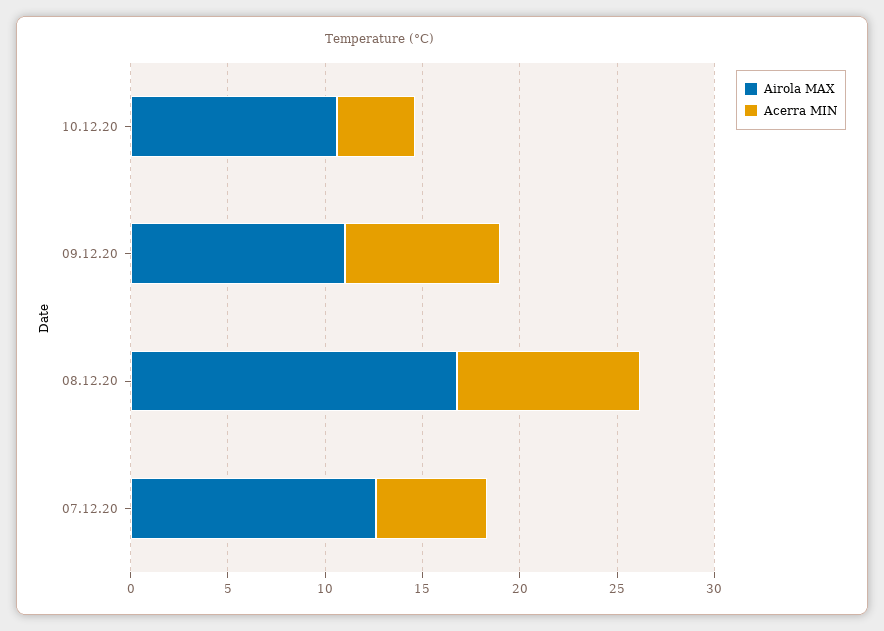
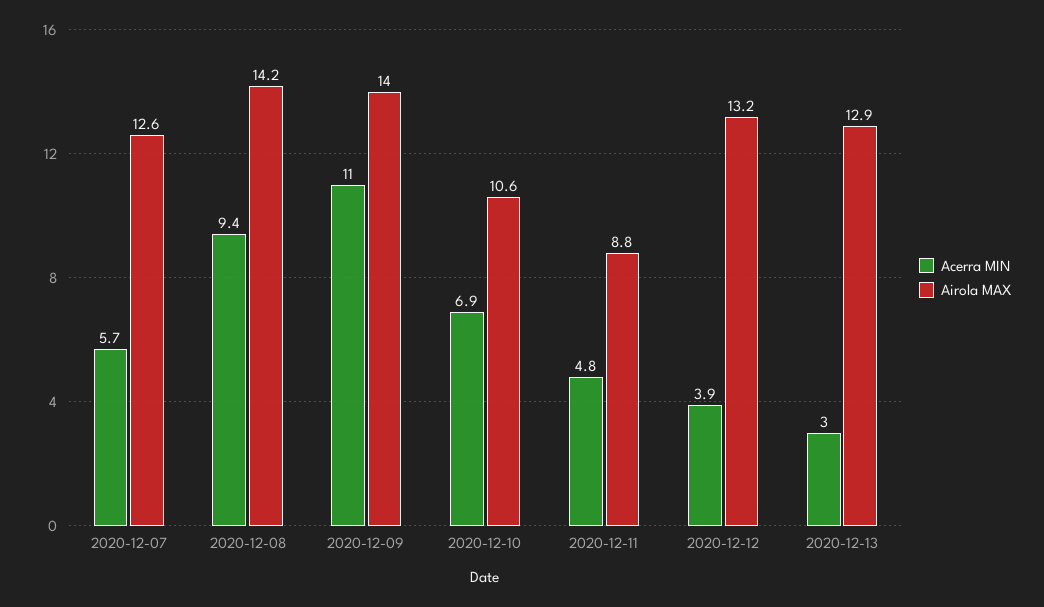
Acerra MIN, 10.12.20: 4 -> 6.9
Airola MAX, 09.12.20: 11 -> 14
Acerra MIN, 09.12.20: 8 -> 11
Airola MAX, 08.12.20: 17 -> 14.2
Acerra MIN, 2020-12-11: none -> 4.8
Airola MAX, 2020-12-11: none -> 8.8
Acerra MIN, 2020-12-12: none -> 3.9
Airola MAX, 2020-12-12: none -> 13.2
Acerra MIN, 2020-12-13: none -> 3
Airola MAX, 2020-12-13: none -> 12.9

